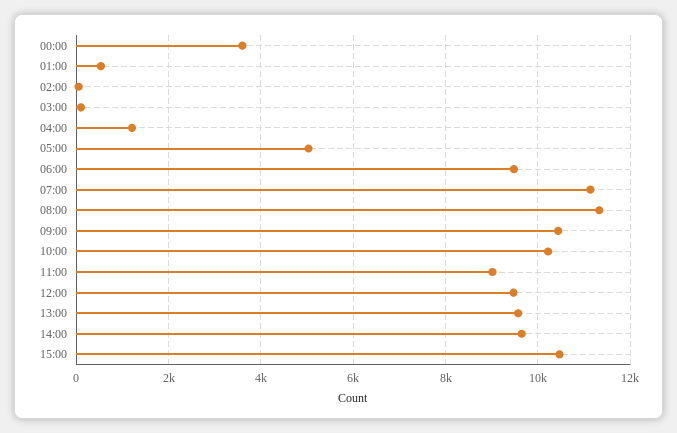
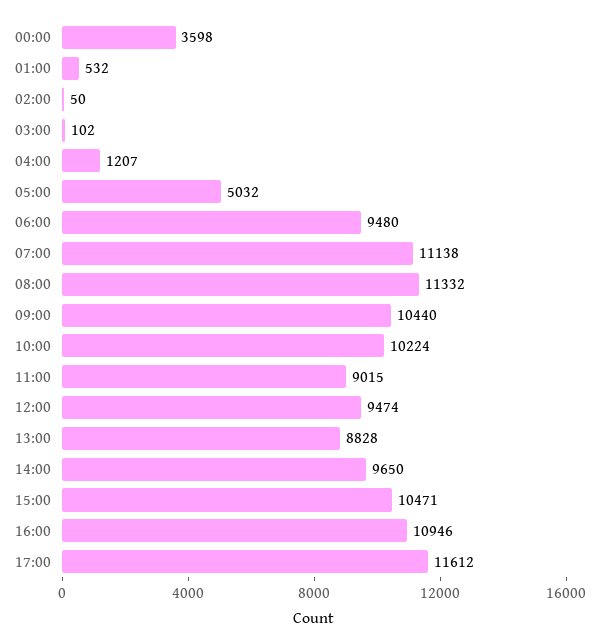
13:00: 9600 -> 8828
16:00: none -> 10946
17:00: none -> 11612

